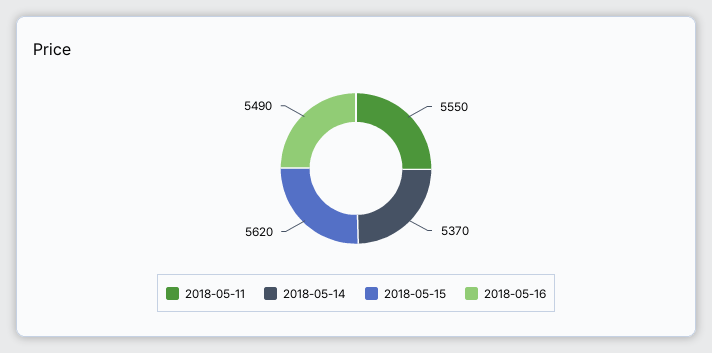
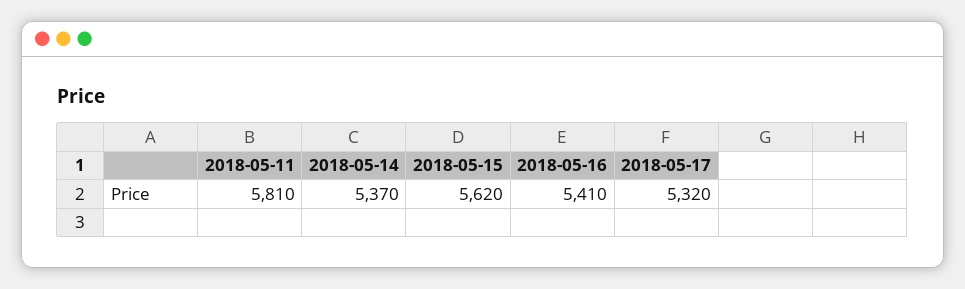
2018-05-11: 5550 -> 5810
2018-05-16: 5490 -> 5410
2018-05-17: none -> 5320

